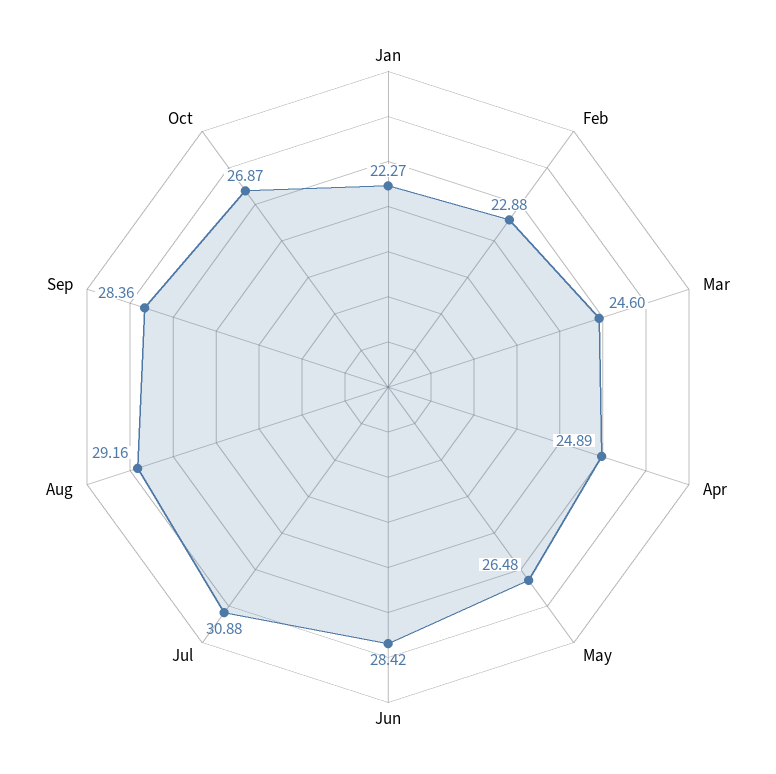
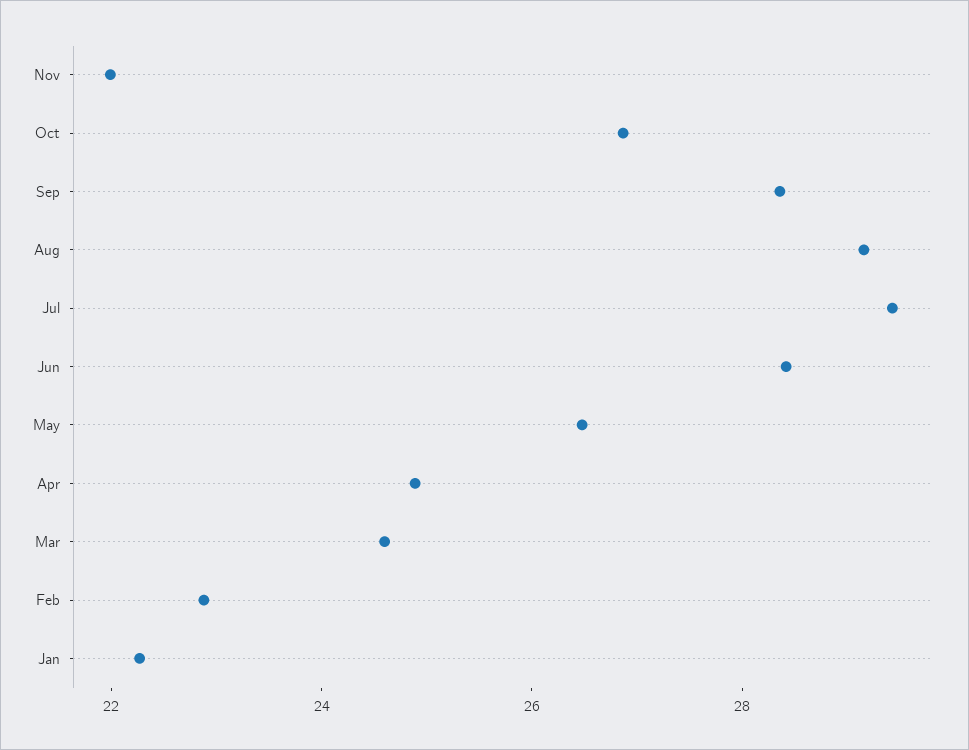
Jul: 30.88 -> 29.5
Nov: none -> 22

